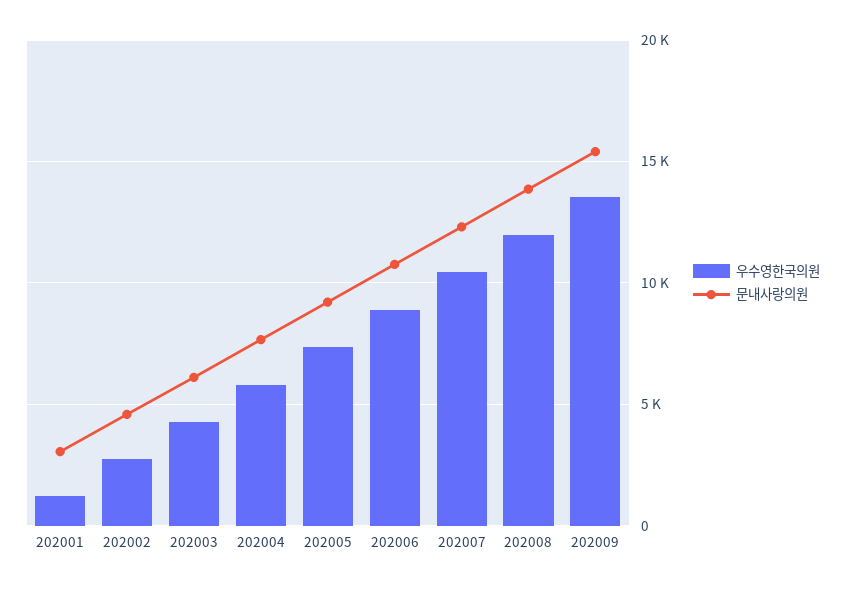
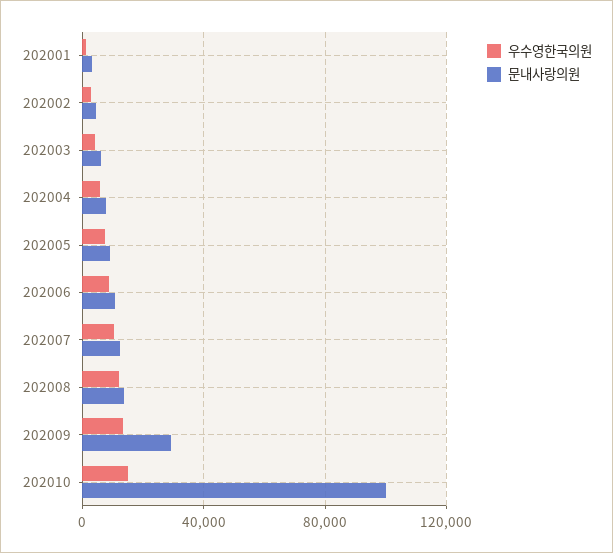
문내사랑의원, 202009: 15500 -> 30000
우수영한국의원, 202010: none -> 15000
문내사랑의원, 202010: none -> 100000

